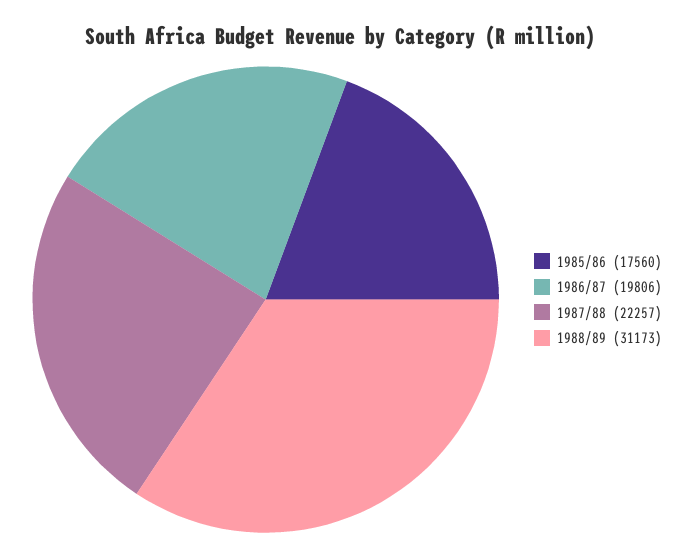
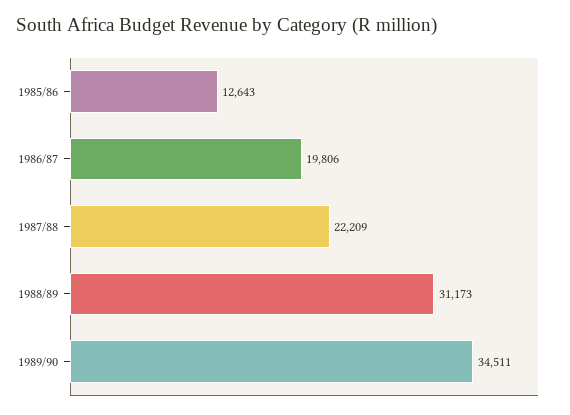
1985/86: 17560 -> 12643
1987/88: 22257 -> 22209
1989/90: none -> 34511

